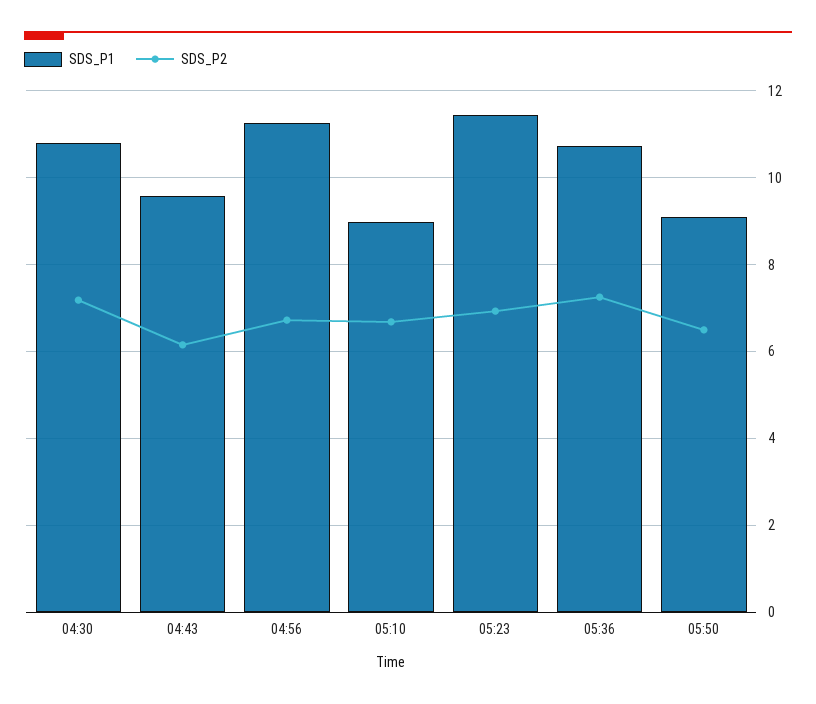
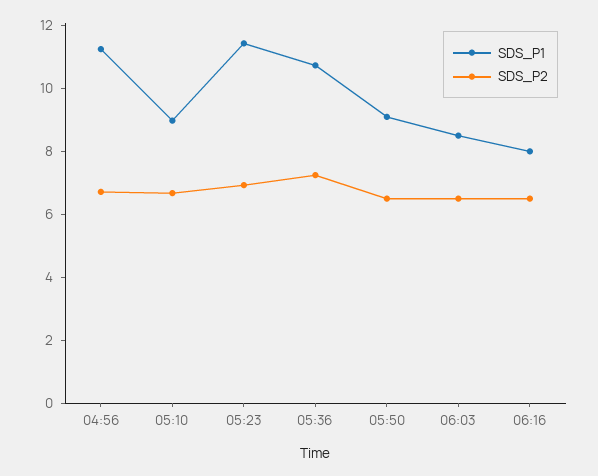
SDS_P1, 04:30: 10.8 -> none
SDS_P2, 04:30: 7.2 -> none
SDS_P1, 04:43: 9.6 -> none
SDS_P2, 04:43: 6.2 -> none
SDS_P1, 06:03: none -> 8.5
SDS_P2, 06:03: none -> 6.5
SDS_P1, 06:16: none -> 8
SDS_P2, 06:16: none -> 6.5

